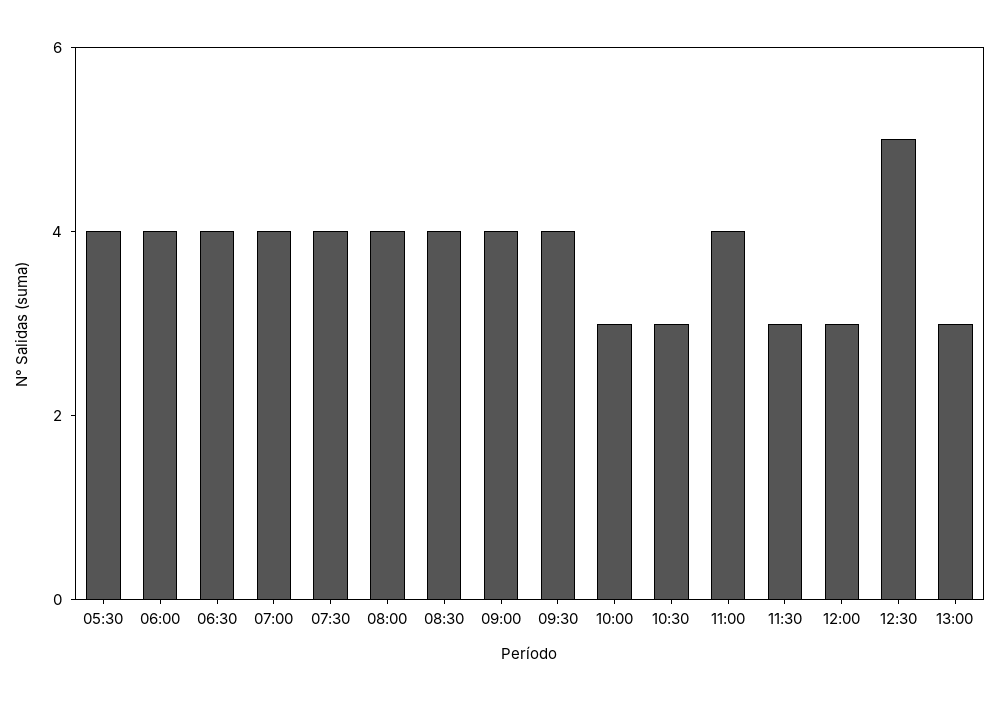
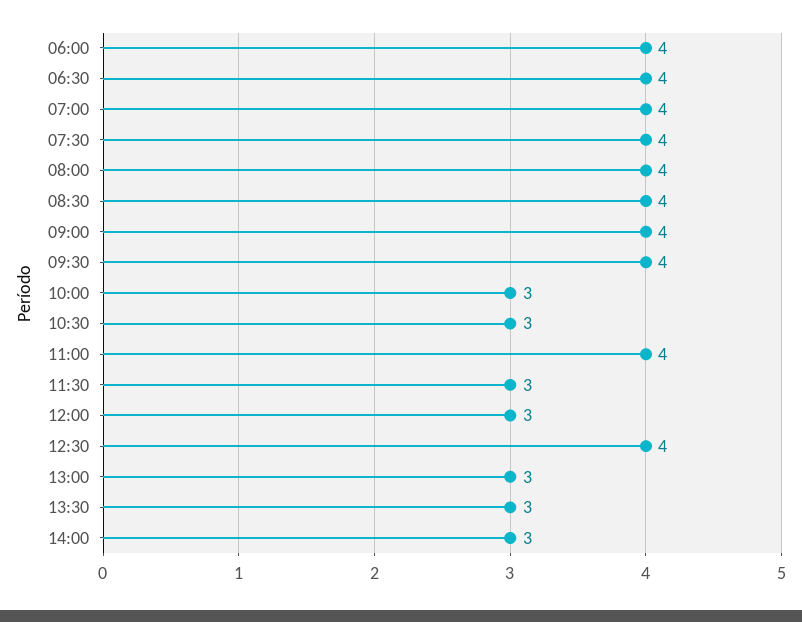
05:30: 4 -> none
12:30: 5 -> 4
13:30: none -> 3
14:00: none -> 3

